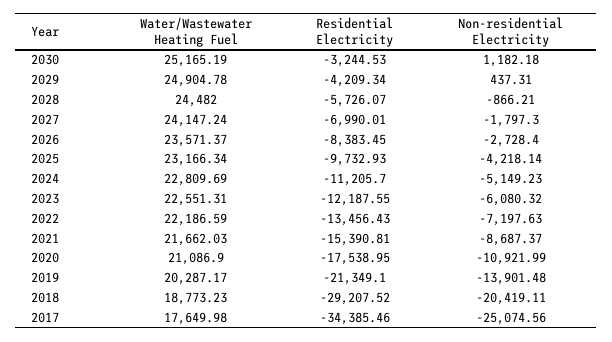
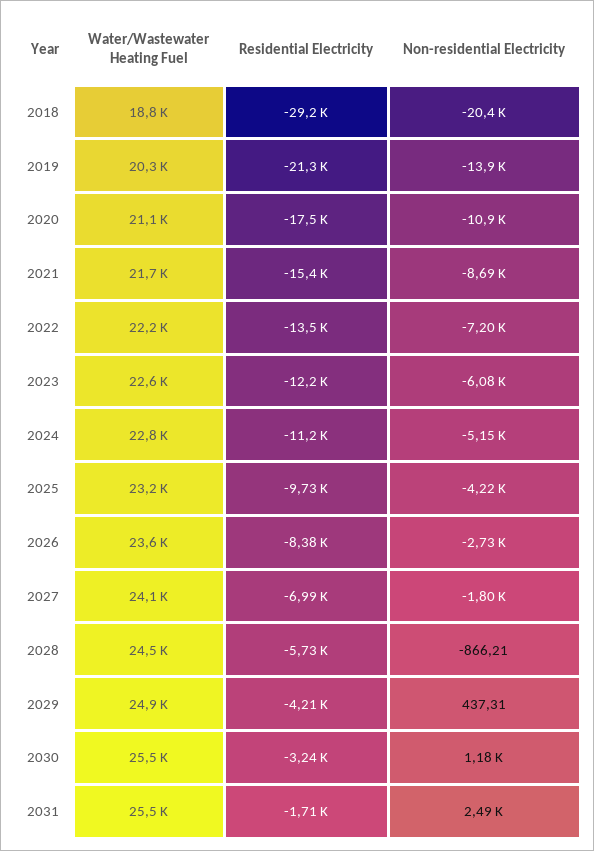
Water/Wastewater Heating Fuel, 2030: 25165.19 -> 25500
Water/Wastewater Heating Fuel, 2017: 17649.98 -> none
Residential Electricity, 2017: -34385.46 -> none
Non-residential Electricity, 2017: -25074.56 -> none
Water/Wastewater Heating Fuel, 2031: none -> 25500
Residential Electricity, 2031: none -> -1710
Non-residential Electricity, 2031: none -> 2490

